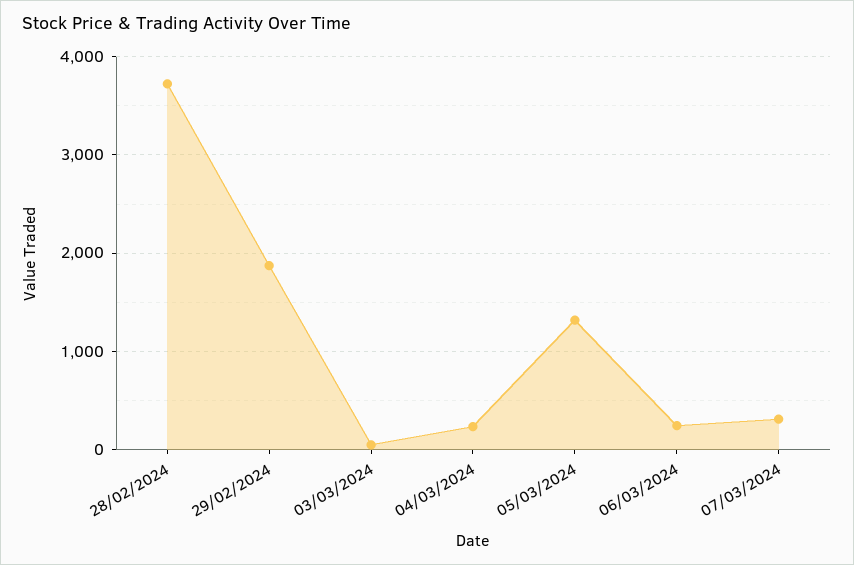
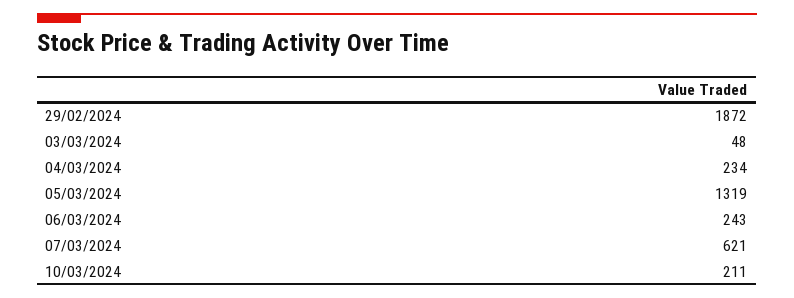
28/02/2024: 3700 -> none
07/03/2024: 300 -> 621
10/03/2024: none -> 211

